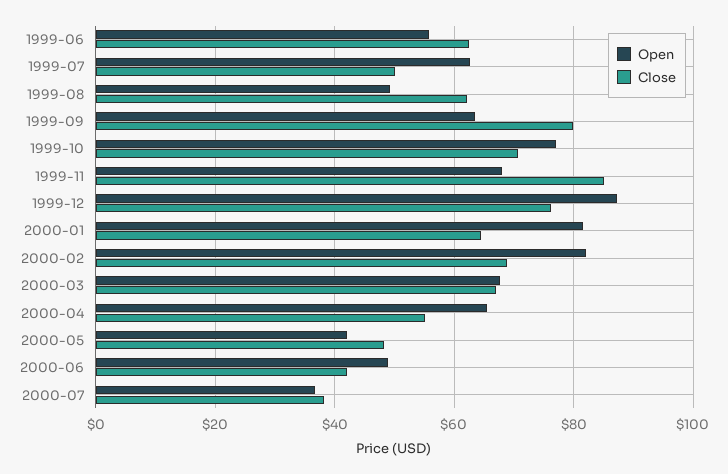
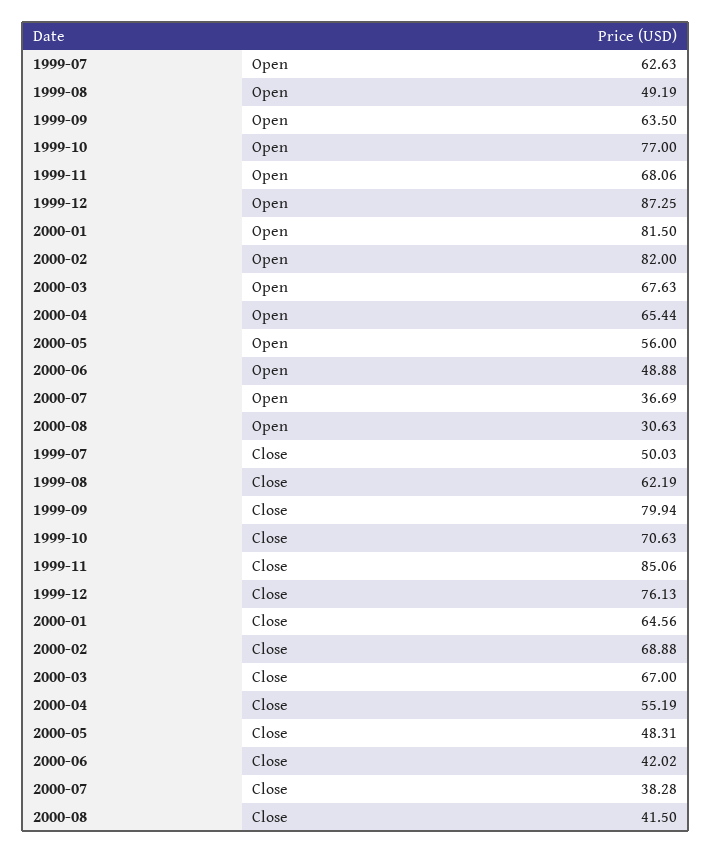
Open, 1999-06: 56 -> none
Close, 1999-06: 62 -> none
Open, 2000-05: 42 -> 56
Open, 2000-08: none -> 30.63
Close, 2000-08: none -> 41.5

